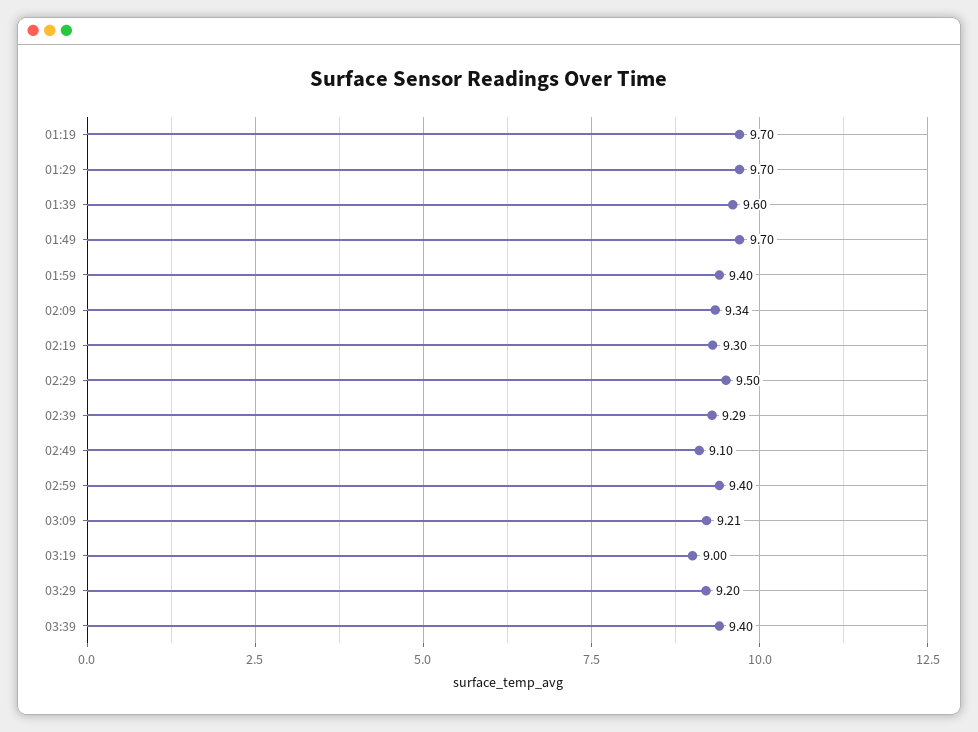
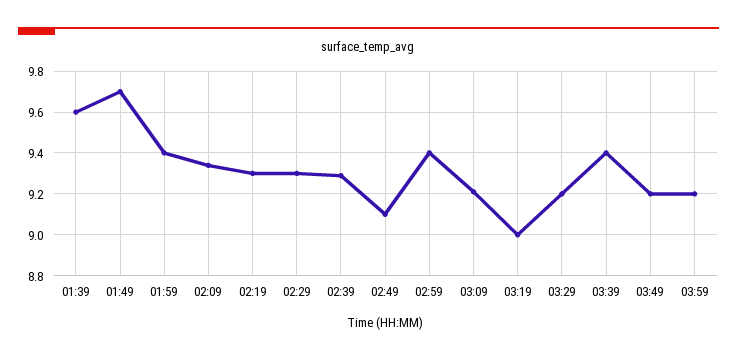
01:19: 9.7 -> none
01:29: 9.7 -> none
02:29: 9.5 -> 9.3
03:49: none -> 9.2
03:59: none -> 9.2

